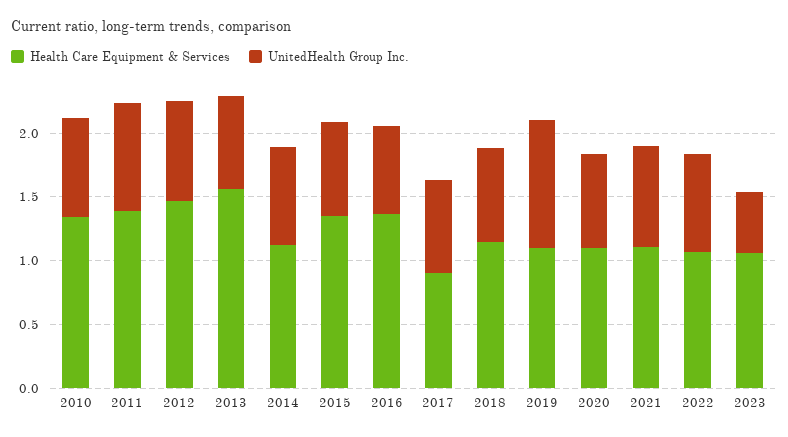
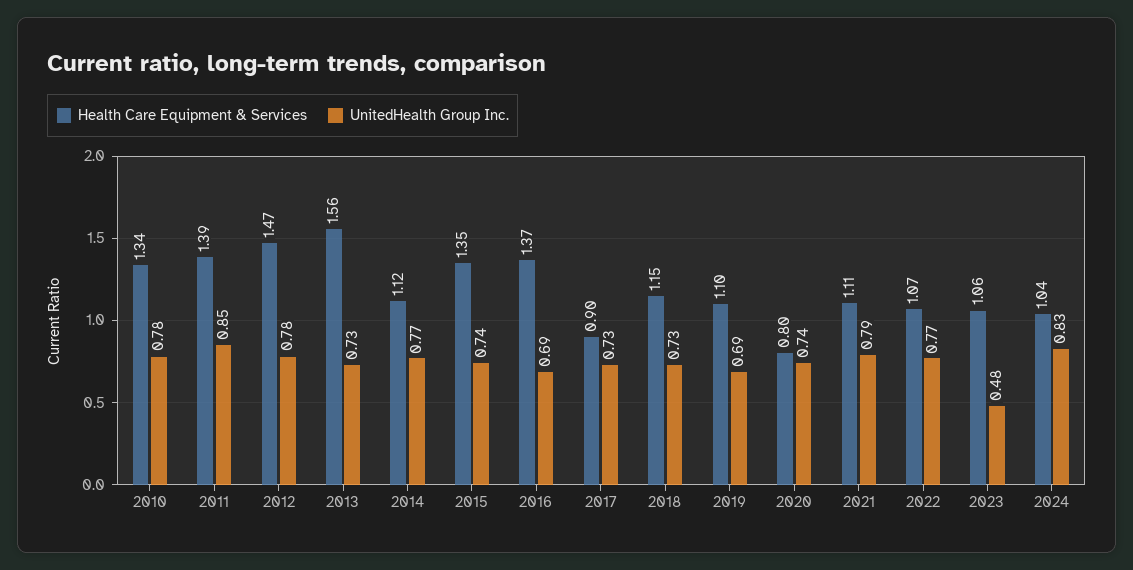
UnitedHealth Group Inc., 2019: 1 -> 0.69
Health Care Equipment & Services, 2020: 1.1 -> 0.8
Health Care Equipment & Services, 2024: none -> 1.04
UnitedHealth Group Inc., 2024: none -> 0.83

